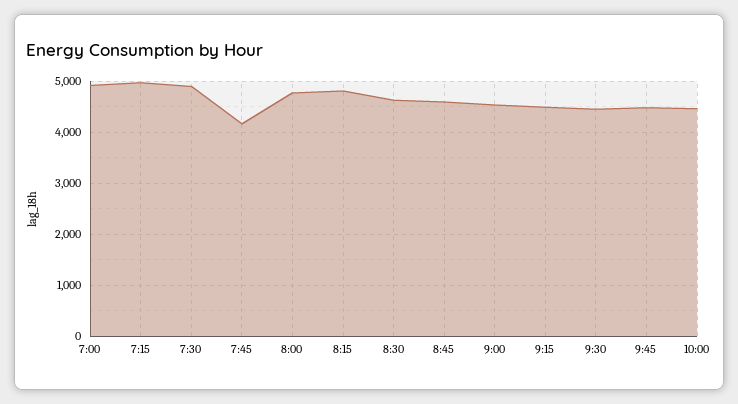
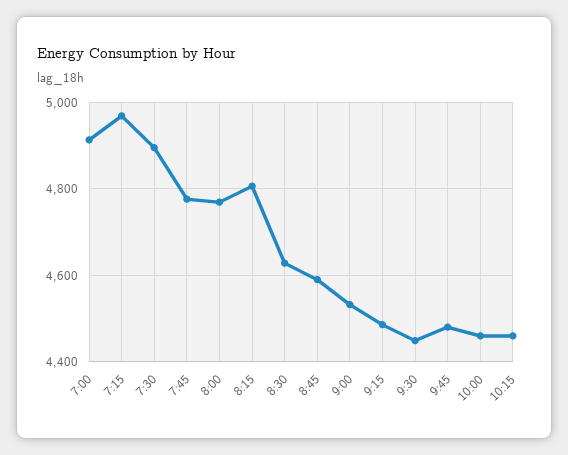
7:45: 4200 -> 4780
10:15: none -> 4460

